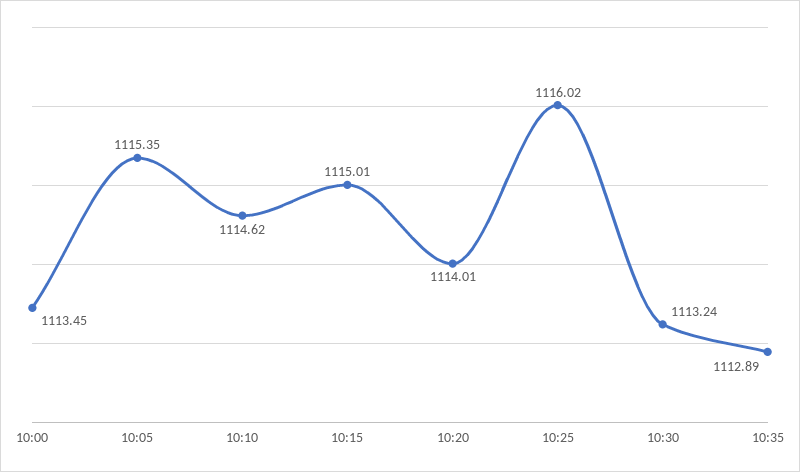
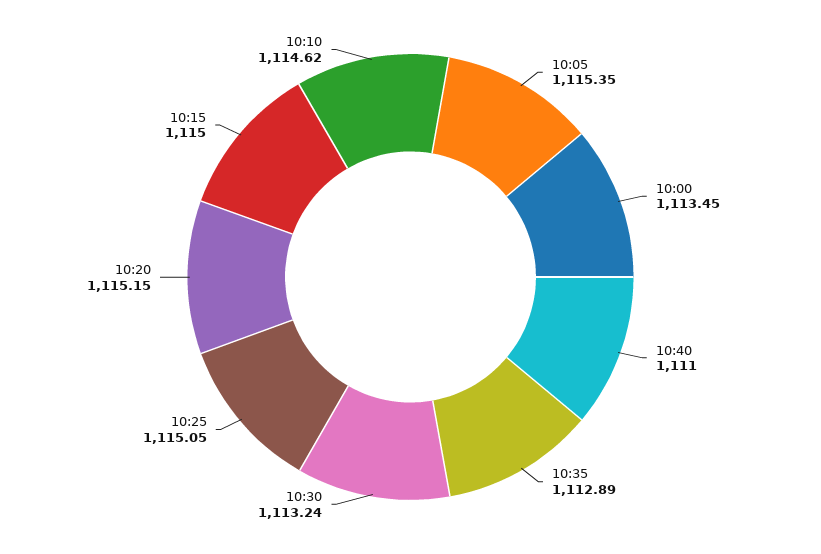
10:15: 1115.01 -> 1115
10:20: 1114.01 -> 1115.15
10:25: 1116.02 -> 1115.05
10:40: none -> 1111

